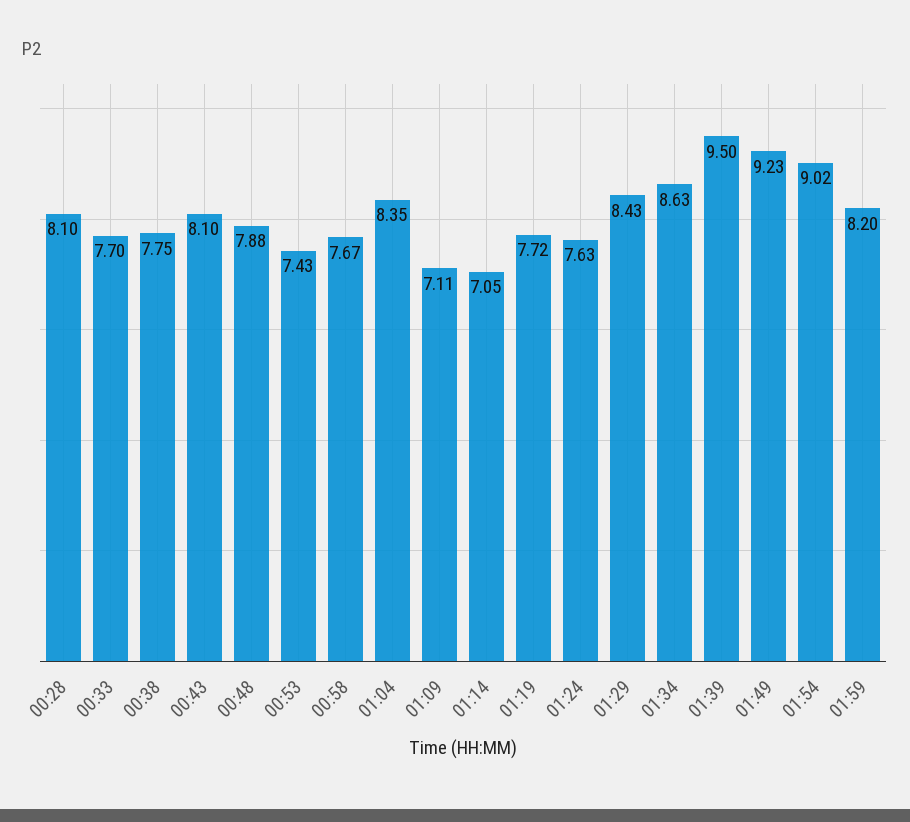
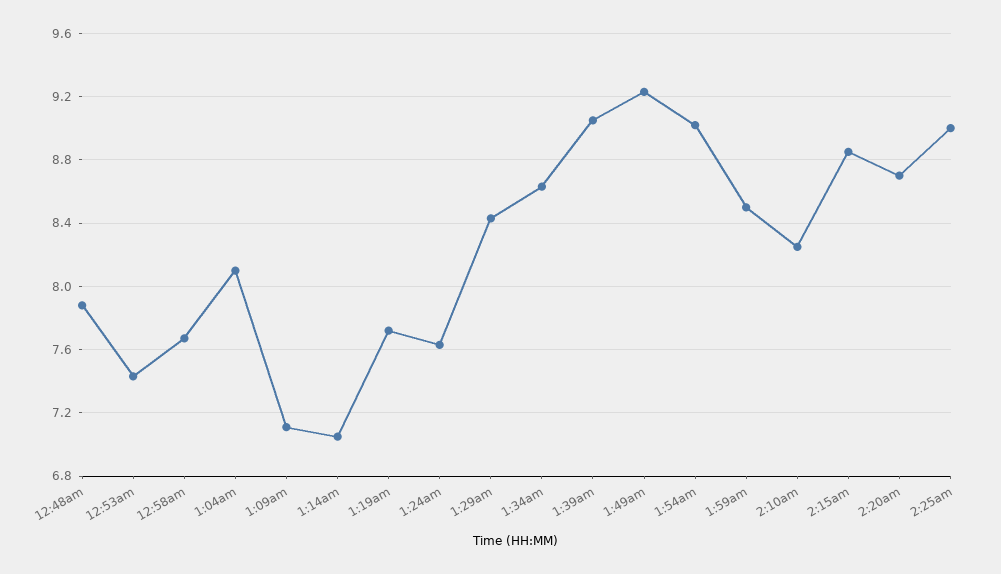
00:28: 8.1 -> none
00:33: 7.7 -> none
00:38: 7.75 -> none
00:43: 8.1 -> none
01:04: 8.35 -> 8.1
01:39: 9.5 -> 9.05
01:59: 8.2 -> 8.5
2:10am: none -> 8.25
2:15am: none -> 8.85
2:20am: none -> 8.7
2:25am: none -> 9

